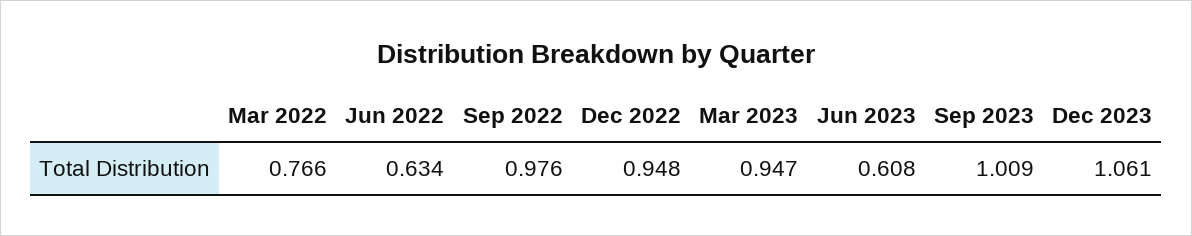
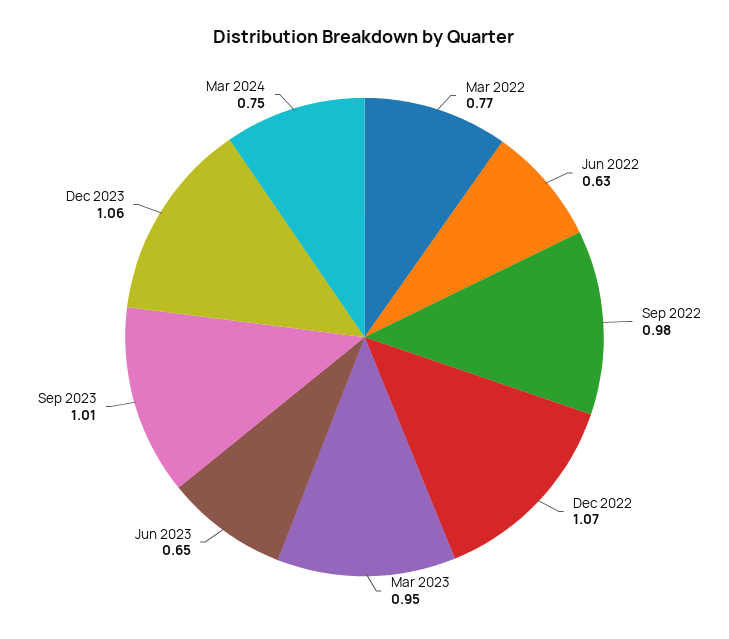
Dec 2022: 0.948 -> 1.07
Jun 2023: 0.608 -> 0.65
Mar 2024: none -> 0.75

